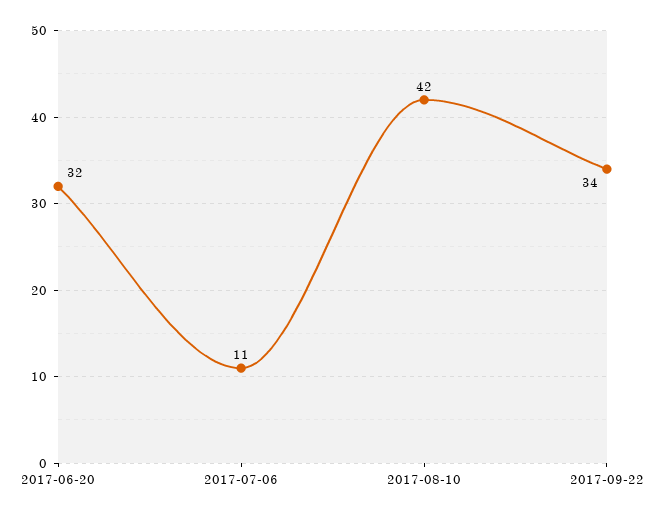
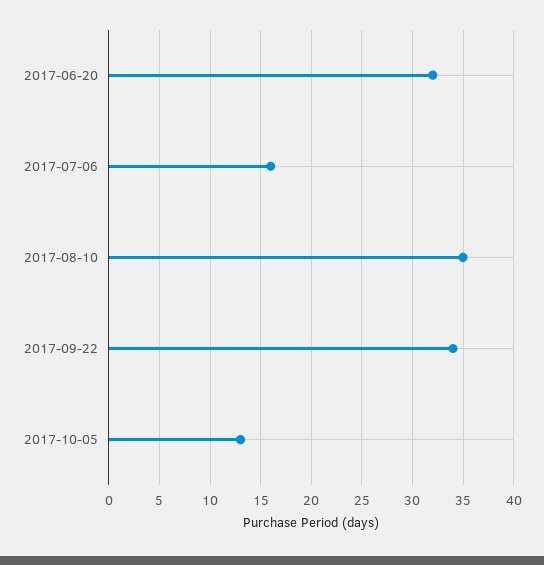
2017-07-06: 11 -> 16
2017-08-10: 42 -> 35
2017-10-05: none -> 13

